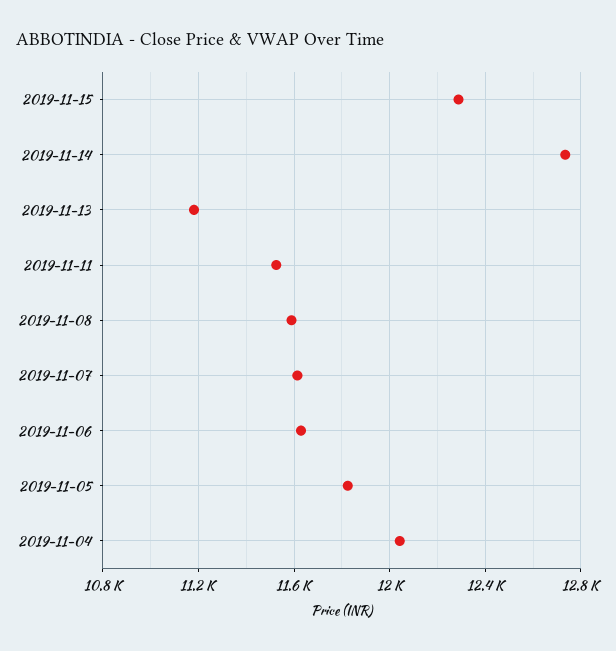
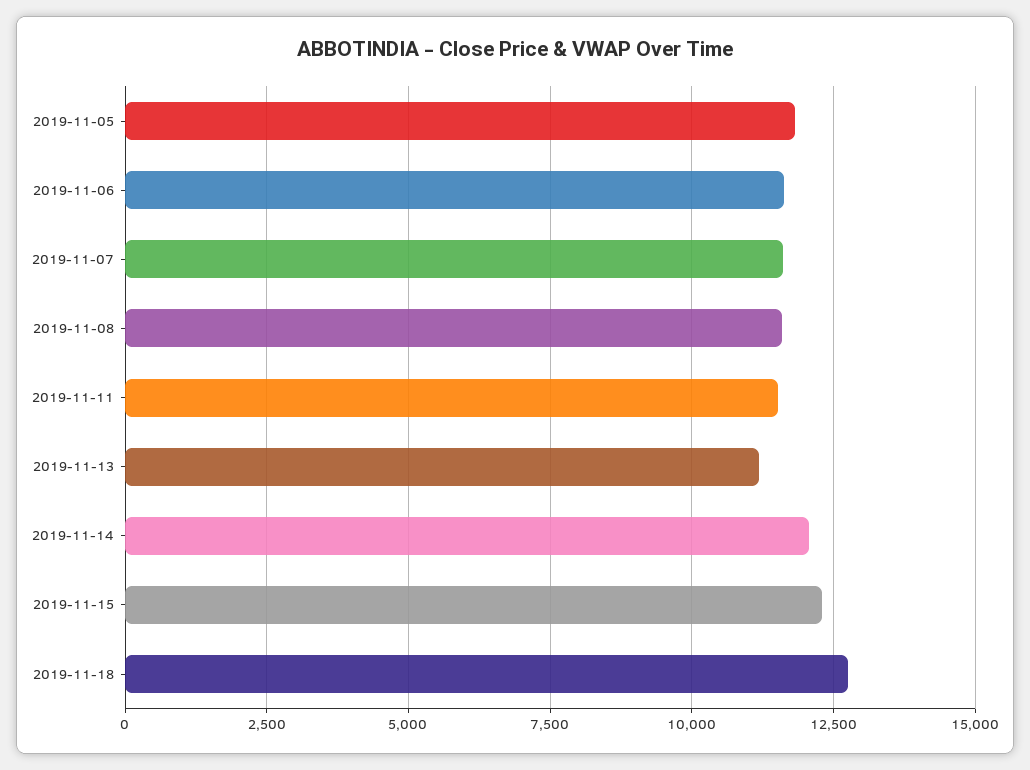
2019-11-14: 12750 -> 12000
2019-11-04: 12050 -> none
2019-11-18: none -> 12750

